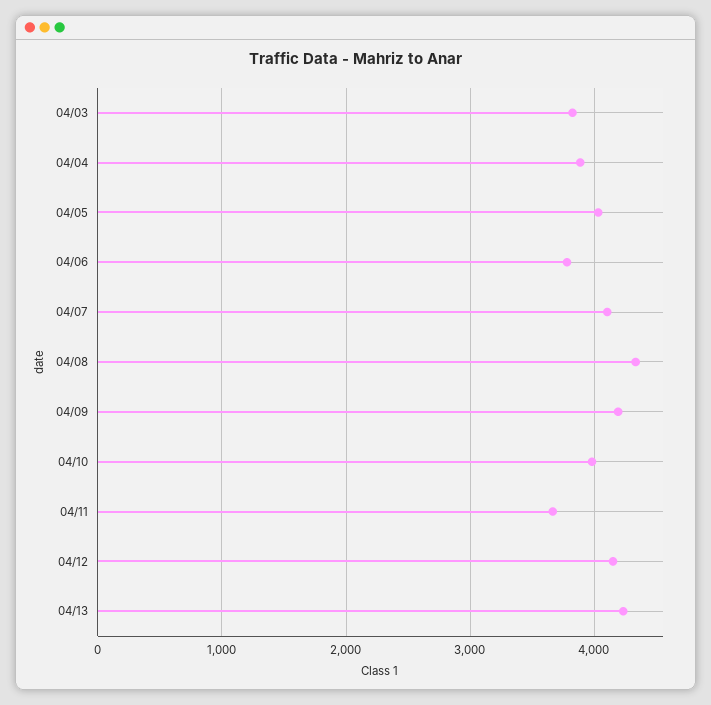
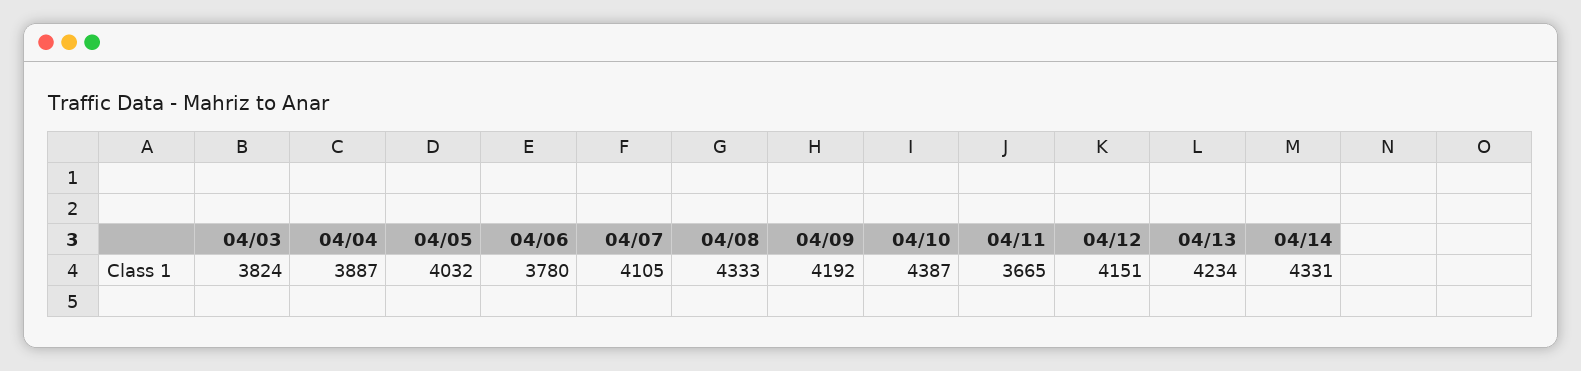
04/10: 4000 -> 4387
04/14: none -> 4331

